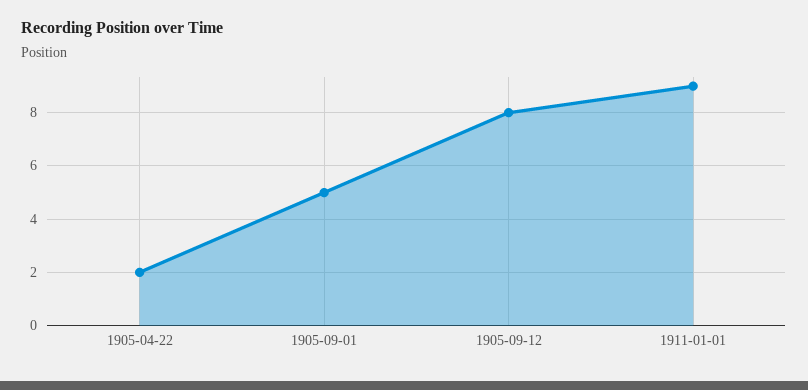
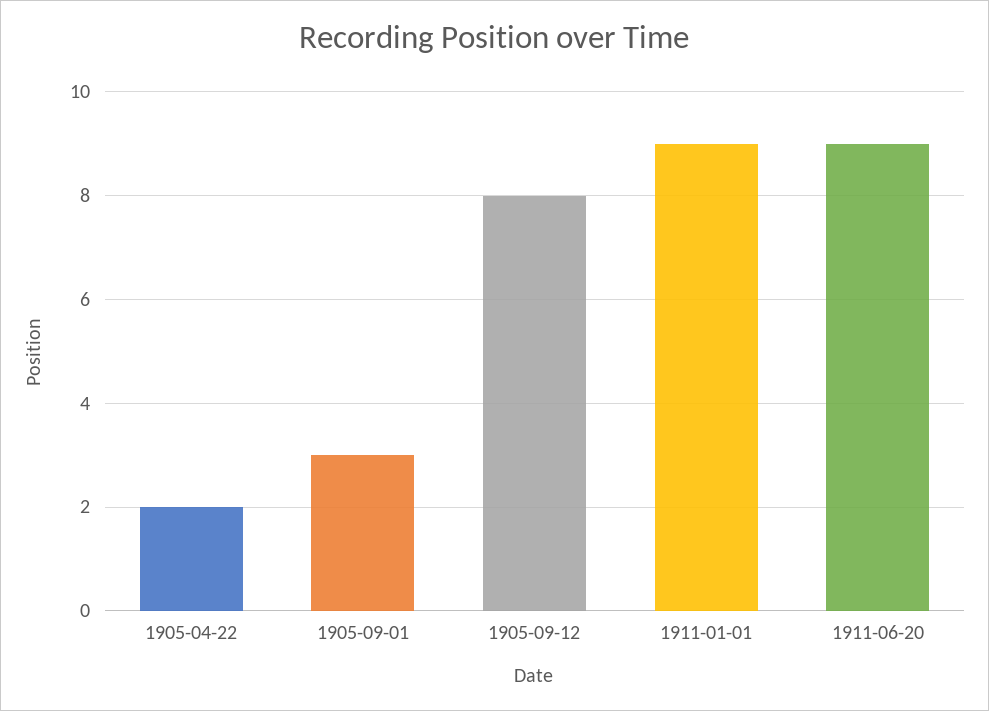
1905-09-01: 5 -> 3
1911-06-20: none -> 9

